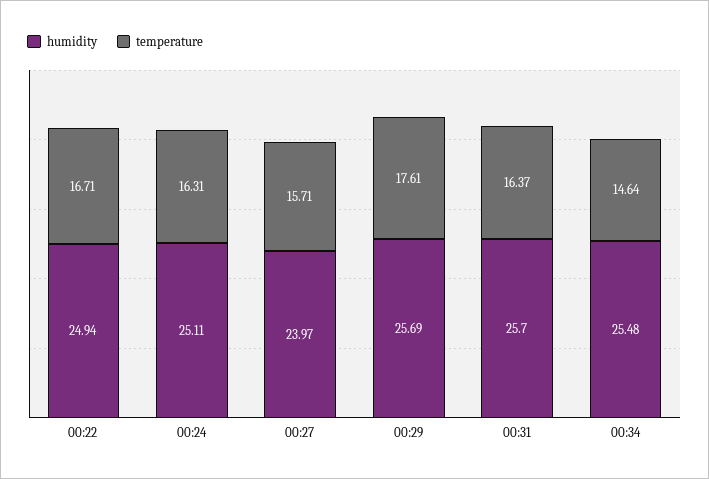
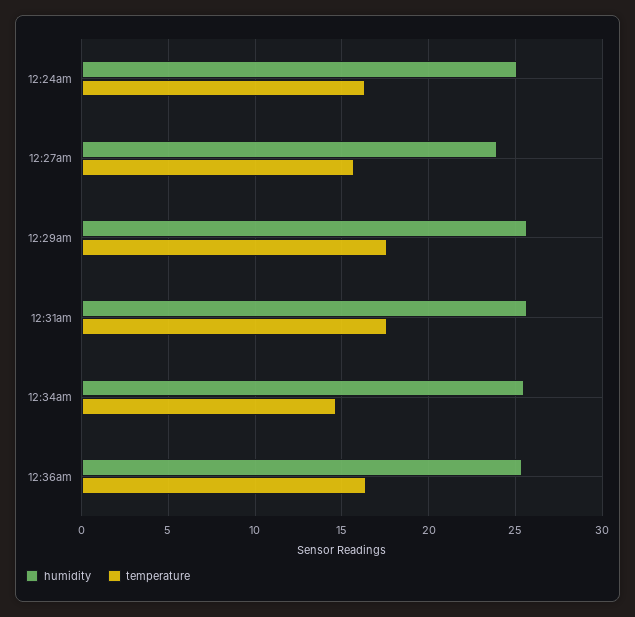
humidity, 00:22: 24.94 -> none
temperature, 00:22: 16.71 -> none
temperature, 00:31: 16.37 -> 17.5
humidity, 12:36am: none -> 25.5
temperature, 12:36am: none -> 16.5

